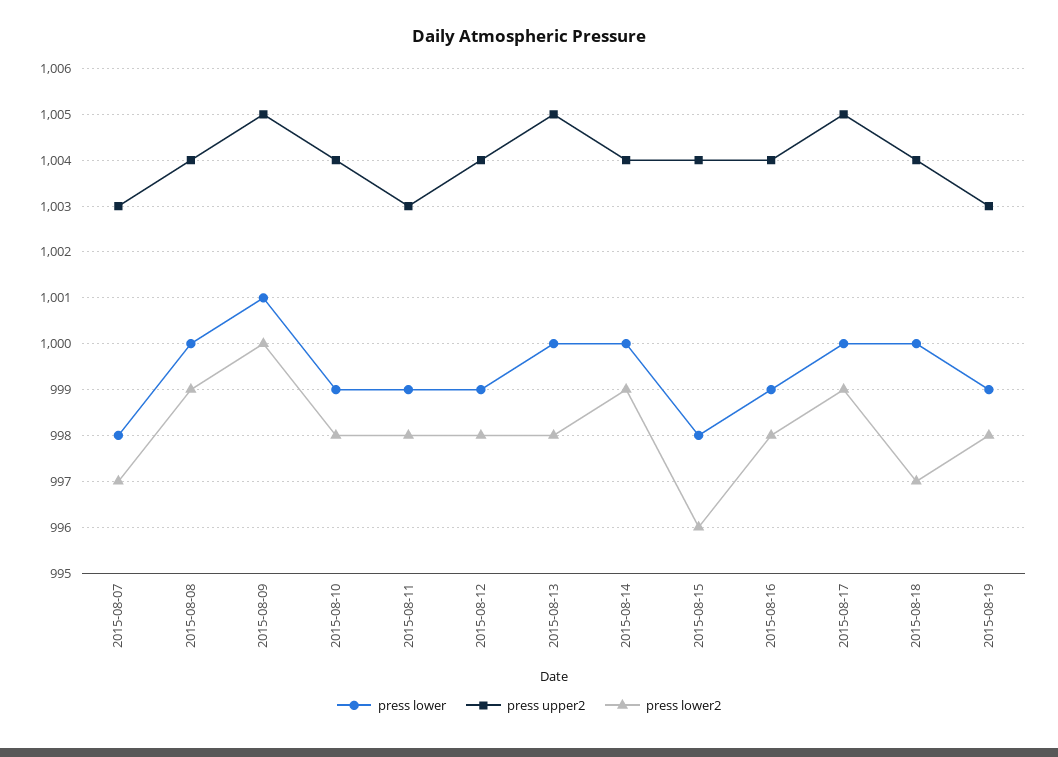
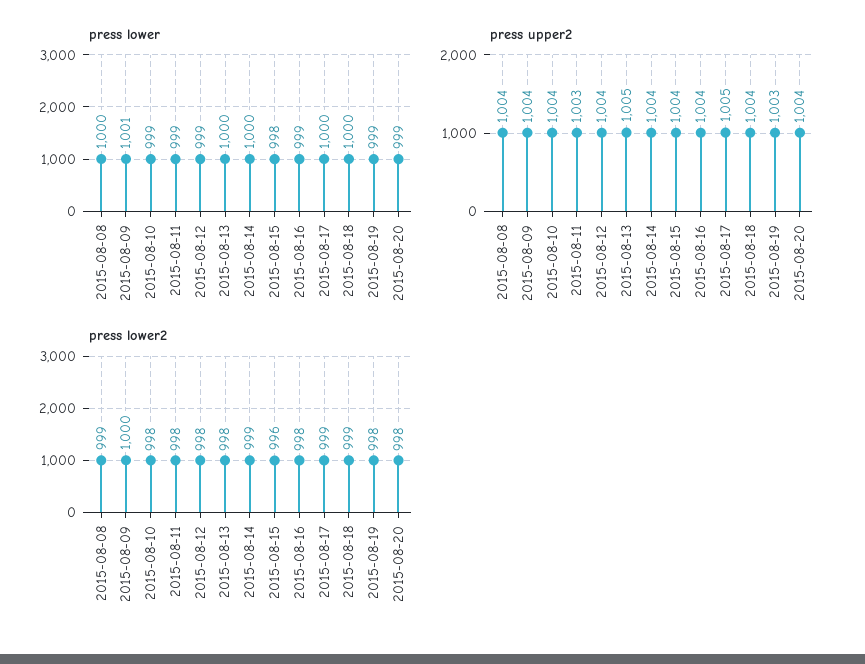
press lower, 2015-08-07: 998 -> none
press upper2, 2015-08-07: 1003 -> none
press lower2, 2015-08-07: 997 -> none
press upper2, 2015-08-09: 1005 -> 1004
press lower2, 2015-08-18: 997 -> 999
press lower, 2015-08-20: none -> 999
press upper2, 2015-08-20: none -> 1004
press lower2, 2015-08-20: none -> 998

